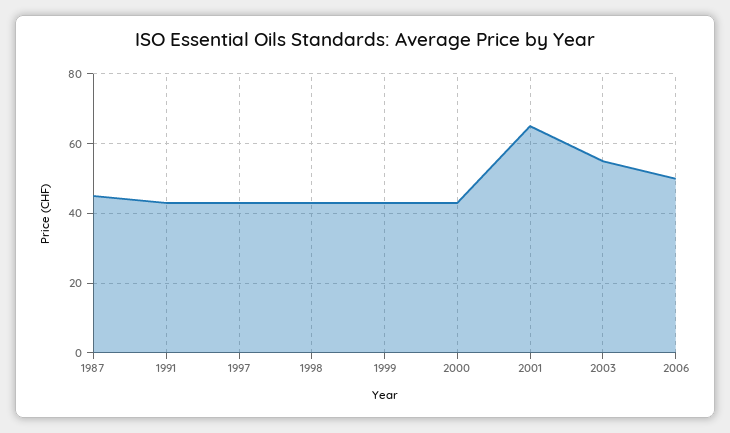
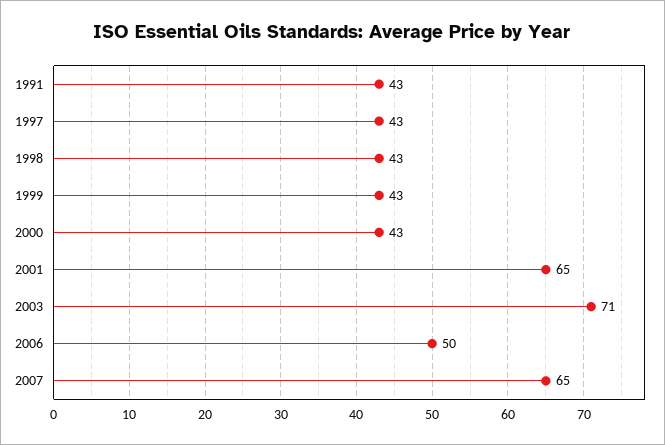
1987: 45 -> none
2003: 55 -> 71
2007: none -> 65

